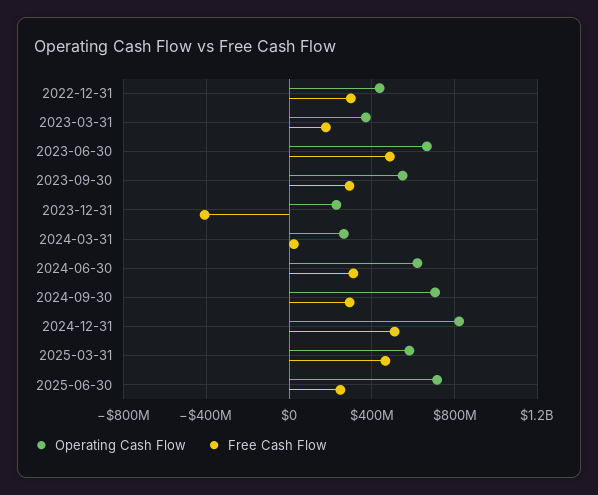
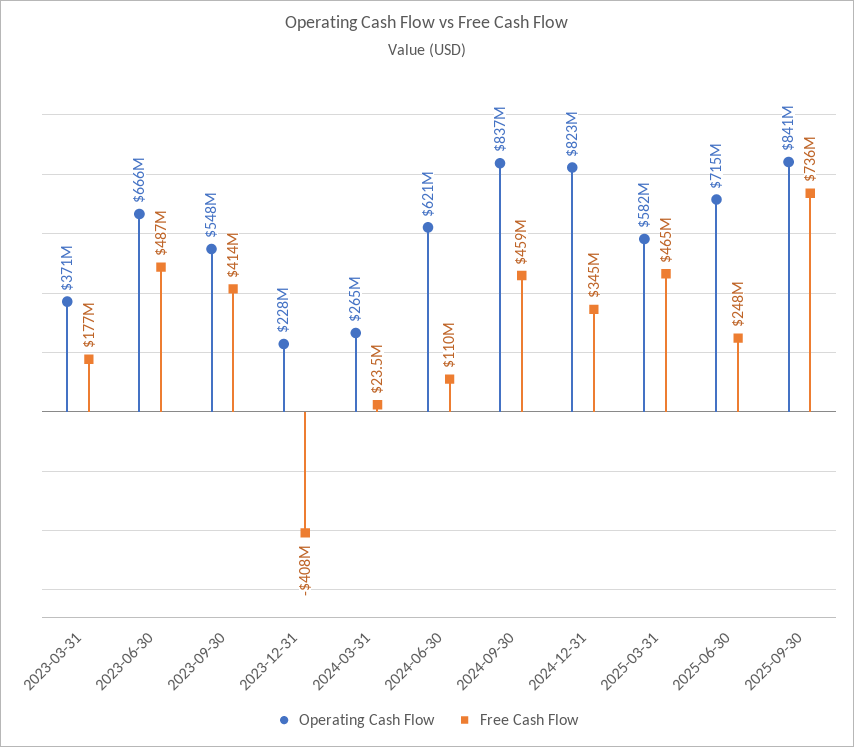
Operating Cash Flow, 2022-12-31: 450000000 -> none
Free Cash Flow, 2022-12-31: 300000000 -> none
Free Cash Flow, 2023-09-30: 300000000 -> 414000000
Free Cash Flow, 2024-06-30: 300000000 -> 110000000
Operating Cash Flow, 2024-09-30: 700000000 -> 837000000
Free Cash Flow, 2024-09-30: 300000000 -> 459000000
Free Cash Flow, 2024-12-31: 500000000 -> 345000000
Operating Cash Flow, 2025-09-30: none -> 841000000
Free Cash Flow, 2025-09-30: none -> 736000000

